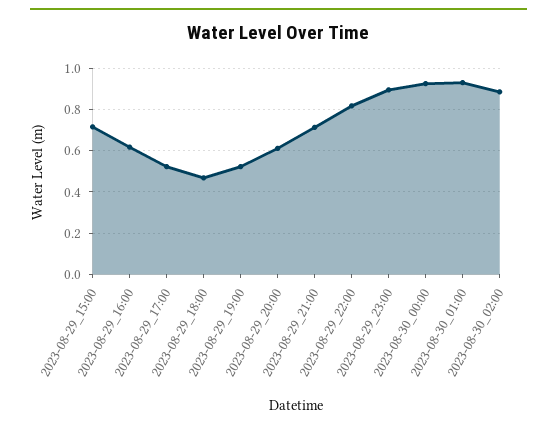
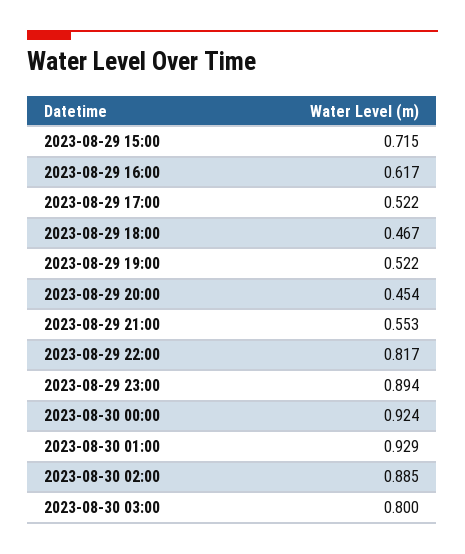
2023-08-29_20:00: 0.6 -> 0.454
2023-08-29_21:00: 0.7 -> 0.553
2023-08-30 03:00: none -> 0.8

